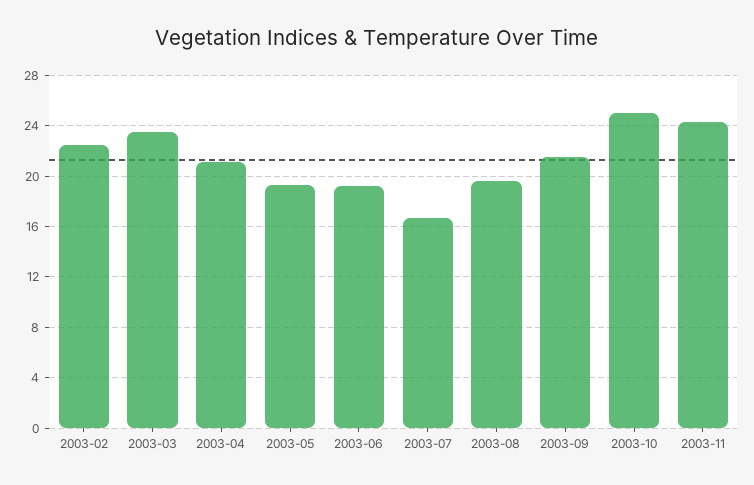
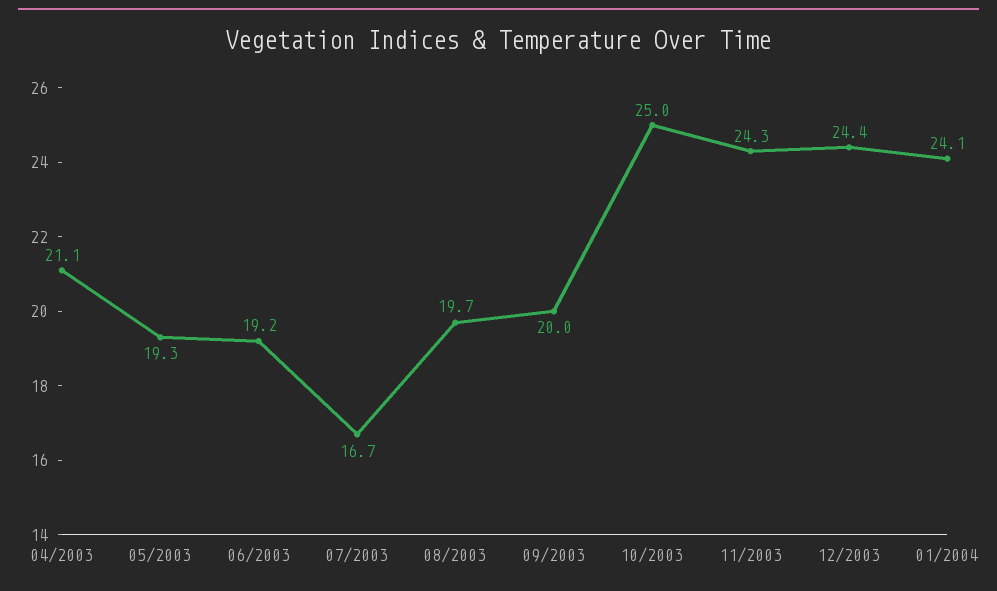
2003-02: 22.5 -> none
2003-03: 23.5 -> none
2003-09: 21.5 -> 20
12/2003: none -> 24.4
01/2004: none -> 24.1

